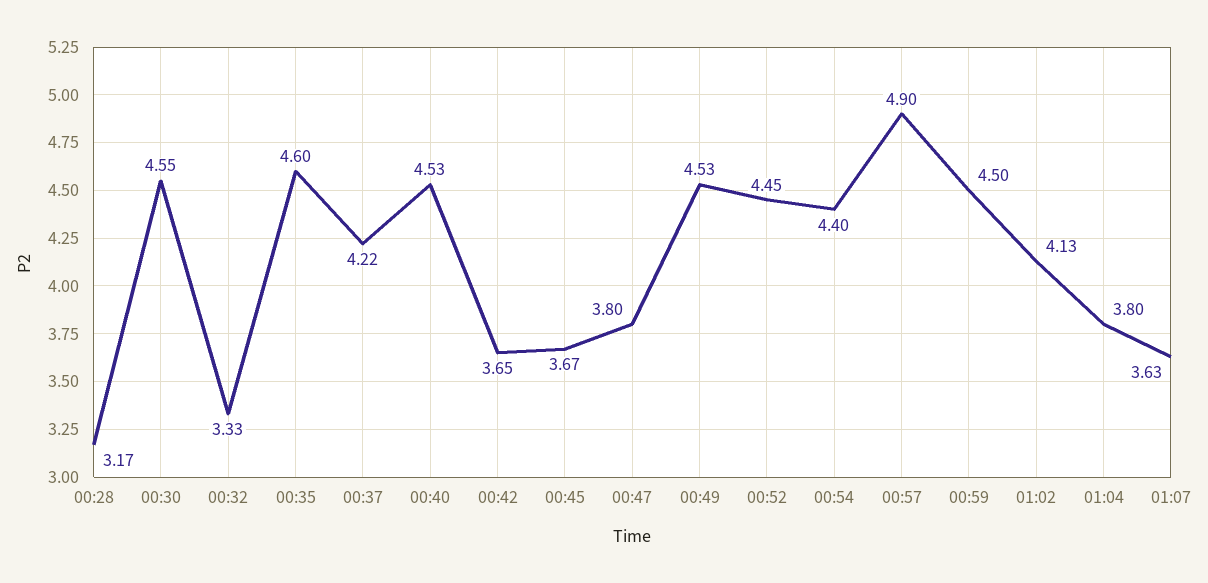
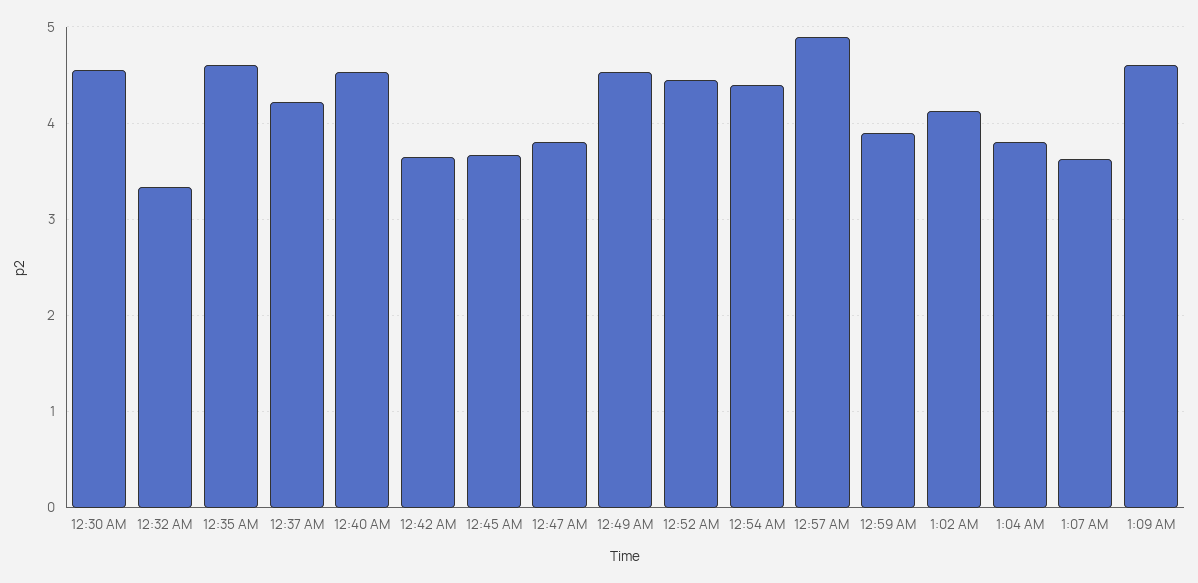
00:28: 3.17 -> none
00:59: 4.5 -> 3.9
1:09 AM: none -> 4.6

